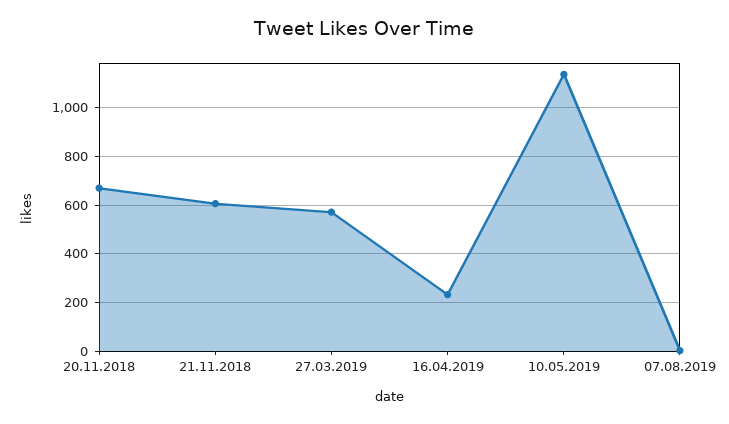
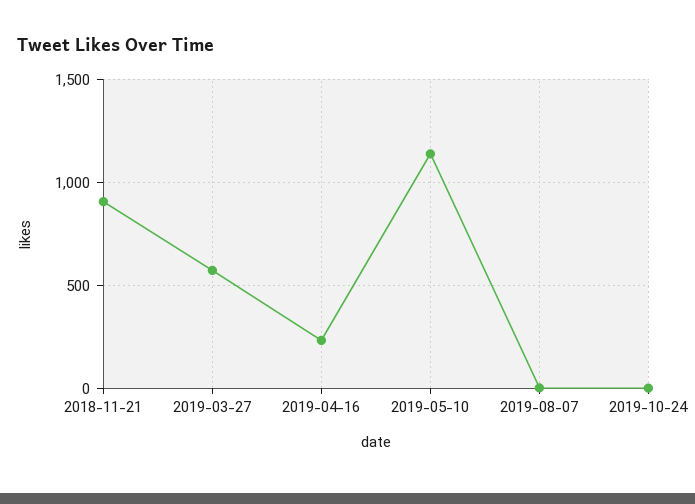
20.11.2018: 675 -> none
21.11.2018: 600 -> 900
2019-10-24: none -> 0

